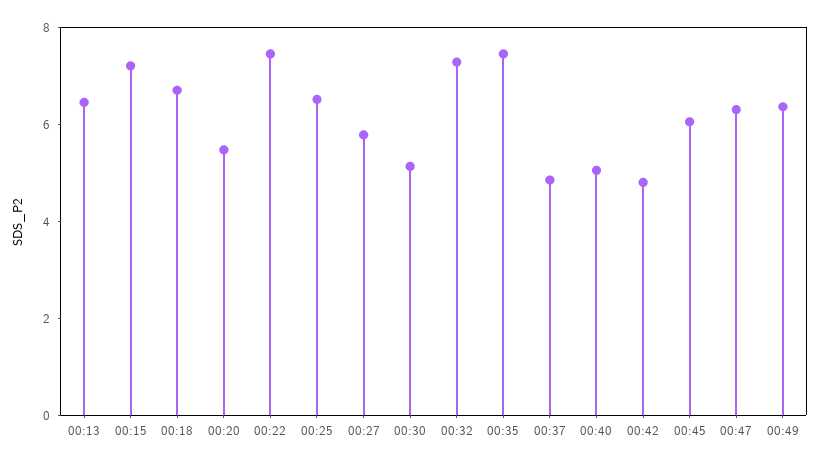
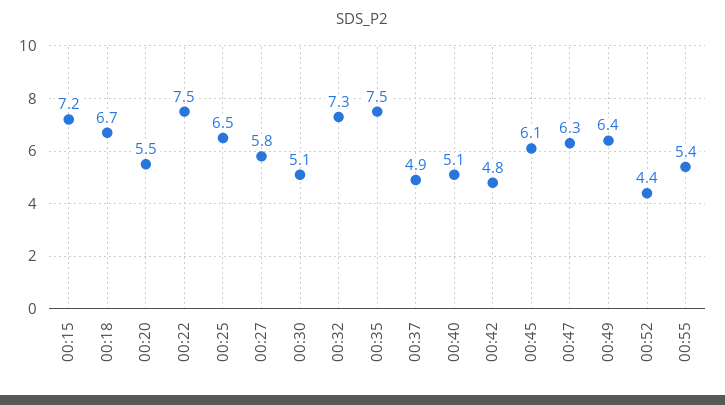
00:13: 6.5 -> none
00:52: none -> 4.4
00:55: none -> 5.4

